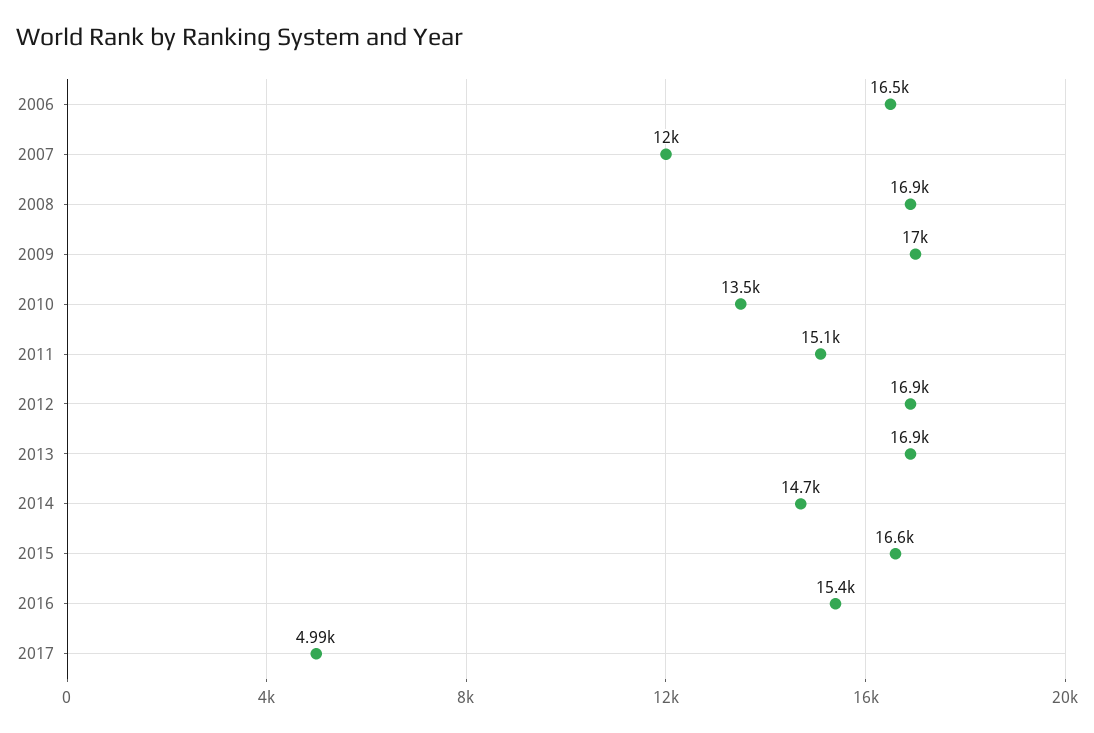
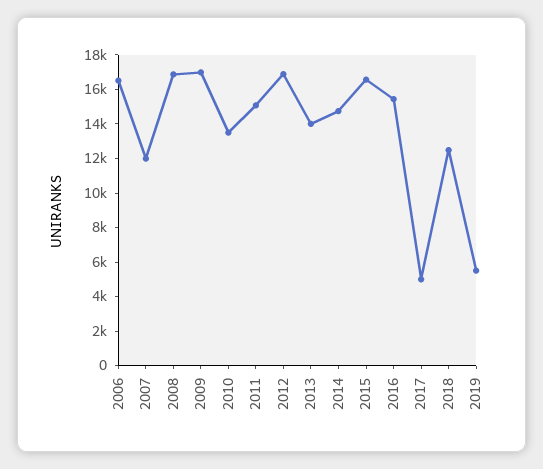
2013: 16900 -> 14000
2018: none -> 12500
2019: none -> 5500

